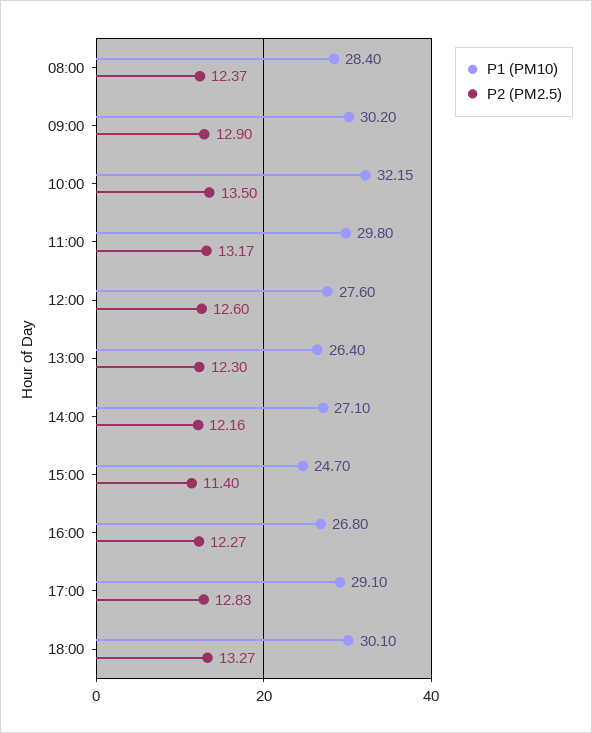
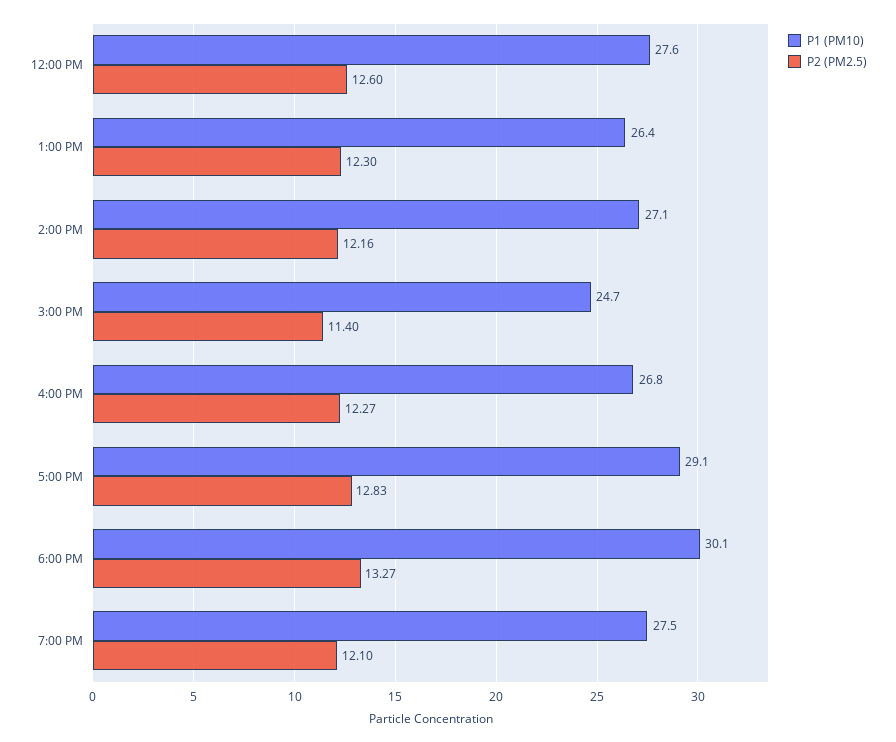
P1 (PM10), 08:00: 28.4 -> none
P2 (PM2.5), 08:00: 12.37 -> none
P1 (PM10), 09:00: 30.2 -> none
P2 (PM2.5), 09:00: 12.9 -> none
P1 (PM10), 10:00: 32.15 -> none
P2 (PM2.5), 10:00: 13.5 -> none
P1 (PM10), 11:00: 29.8 -> none
P2 (PM2.5), 11:00: 13.17 -> none
P1 (PM10), 7:00 PM: none -> 27.5
P2 (PM2.5), 7:00 PM: none -> 12.1

